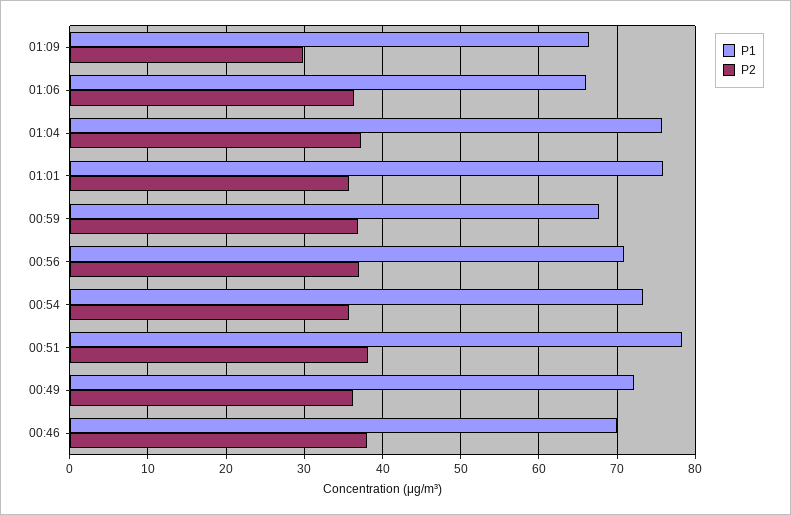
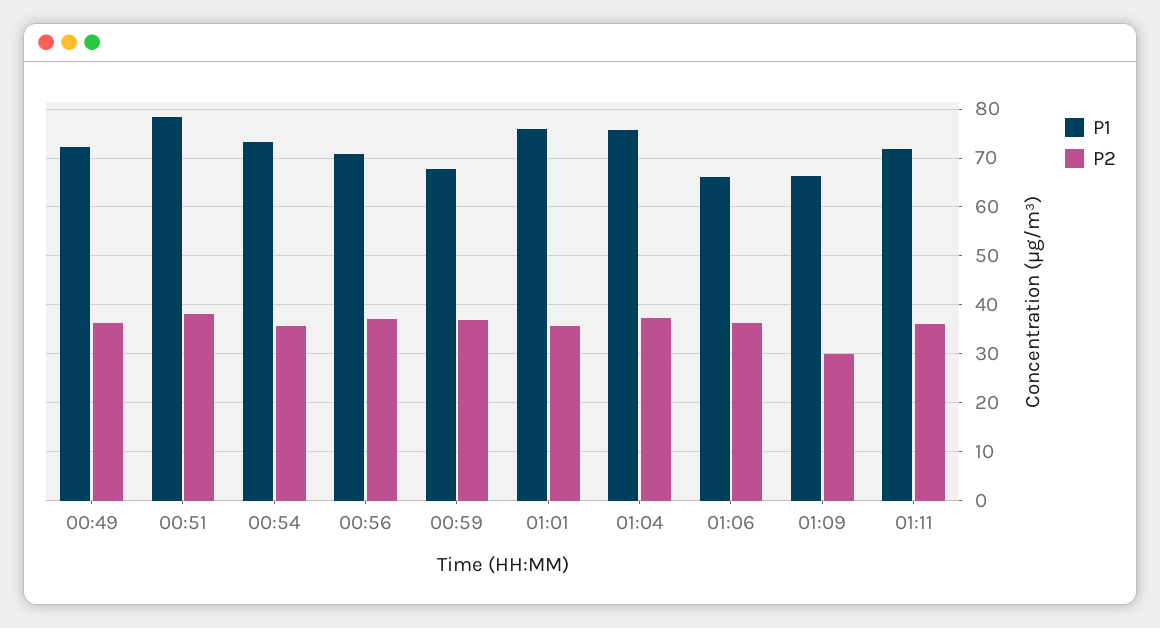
P1, 00:46: 70 -> none
P2, 00:46: 38 -> none
P1, 01:11: none -> 72
P2, 01:11: none -> 36

